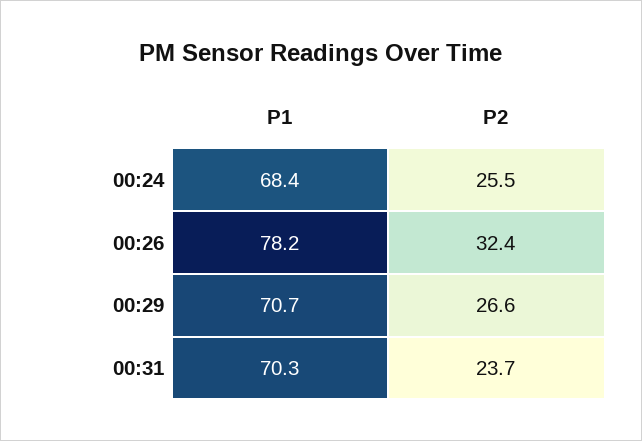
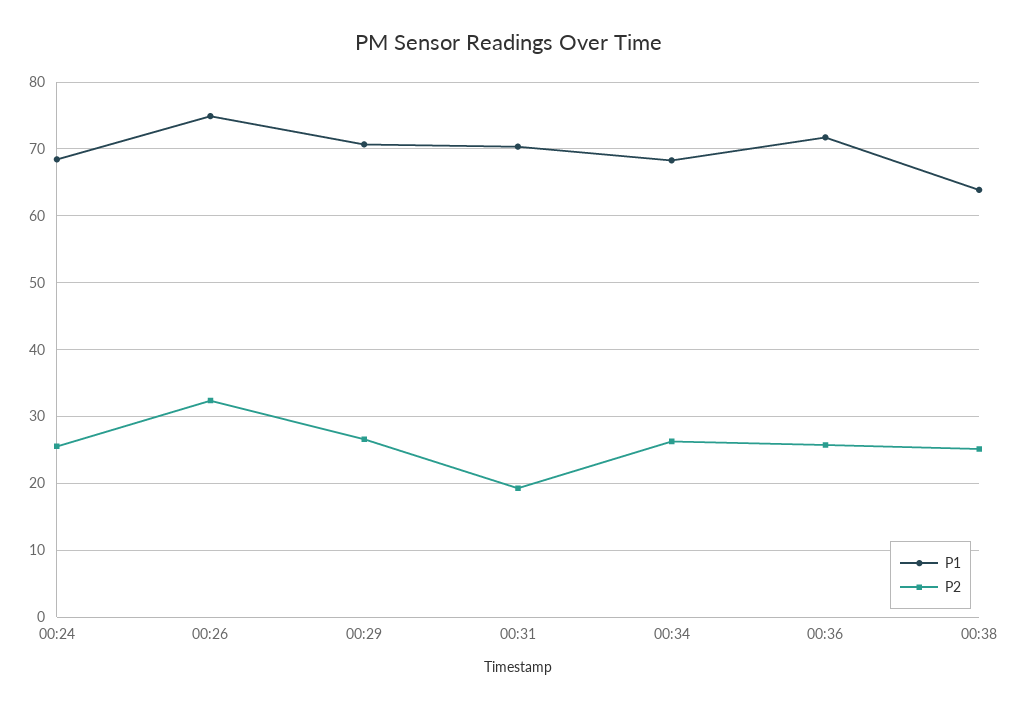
P1, 00:26: 78.2 -> 75
P2, 00:31: 23.7 -> 19
P1, 00:34: none -> 68
P2, 00:34: none -> 26
P1, 00:36: none -> 72
P2, 00:36: none -> 26
P1, 00:38: none -> 64
P2, 00:38: none -> 25

